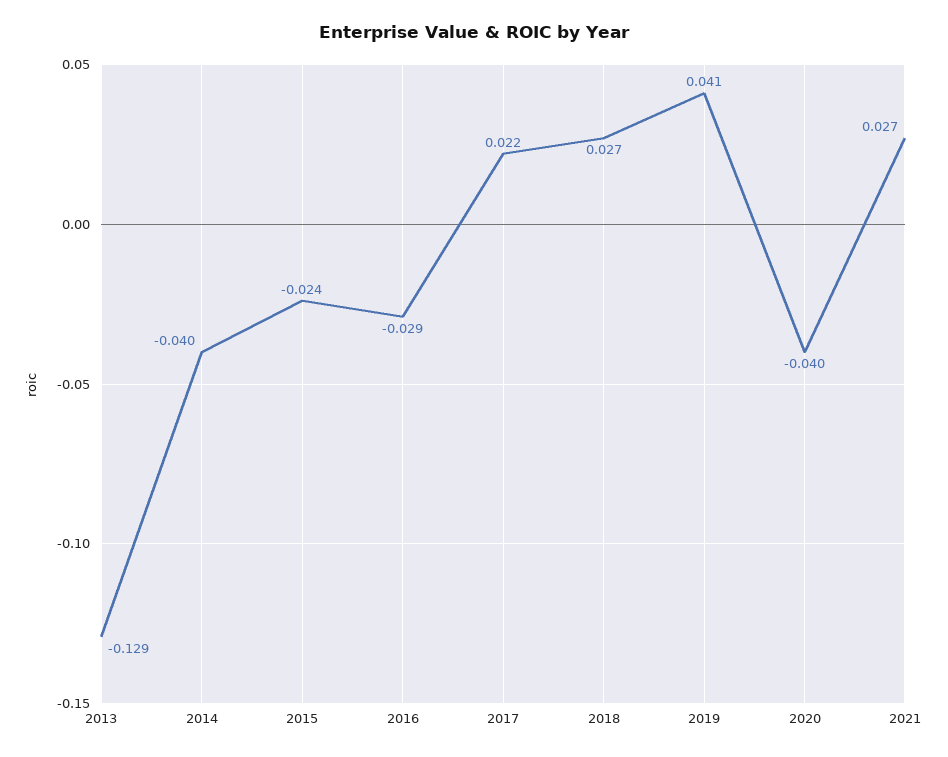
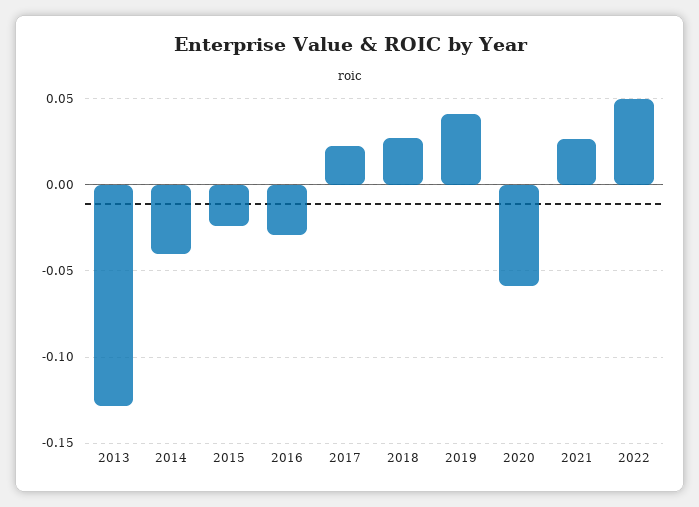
2020: -0.04 -> -0.06
2022: none -> 0.05

